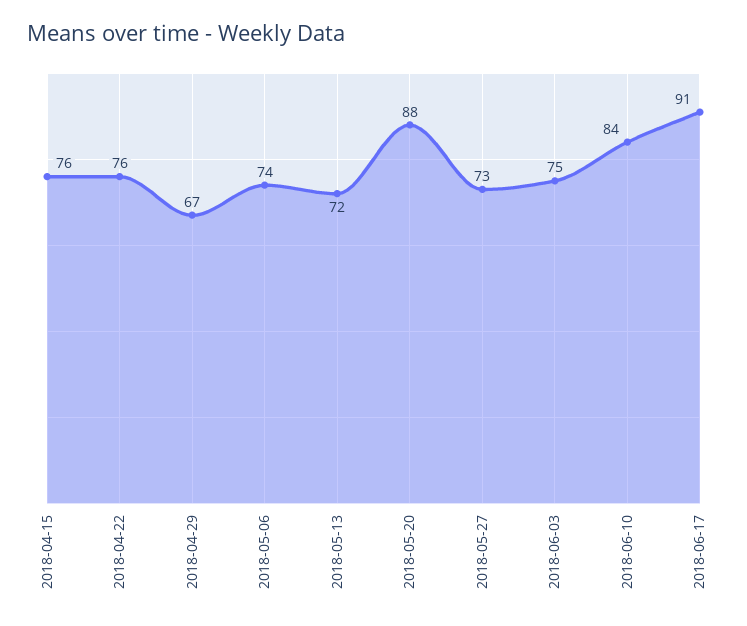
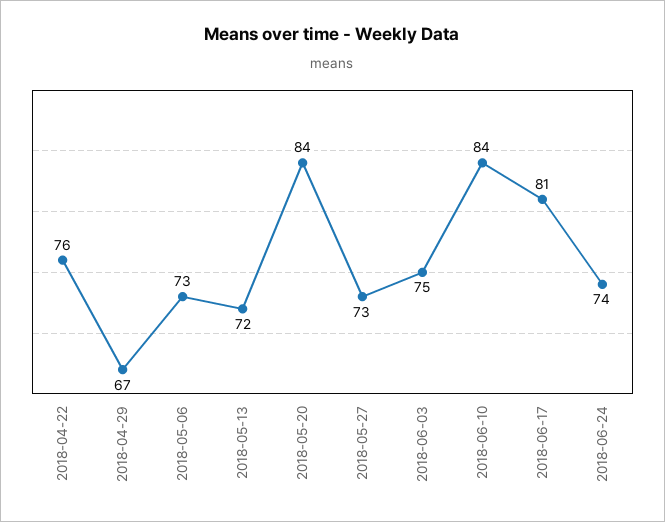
2018-04-15: 76 -> none
2018-05-06: 74 -> 73
2018-05-20: 88 -> 84
2018-06-17: 91 -> 81
2018-06-24: none -> 74

